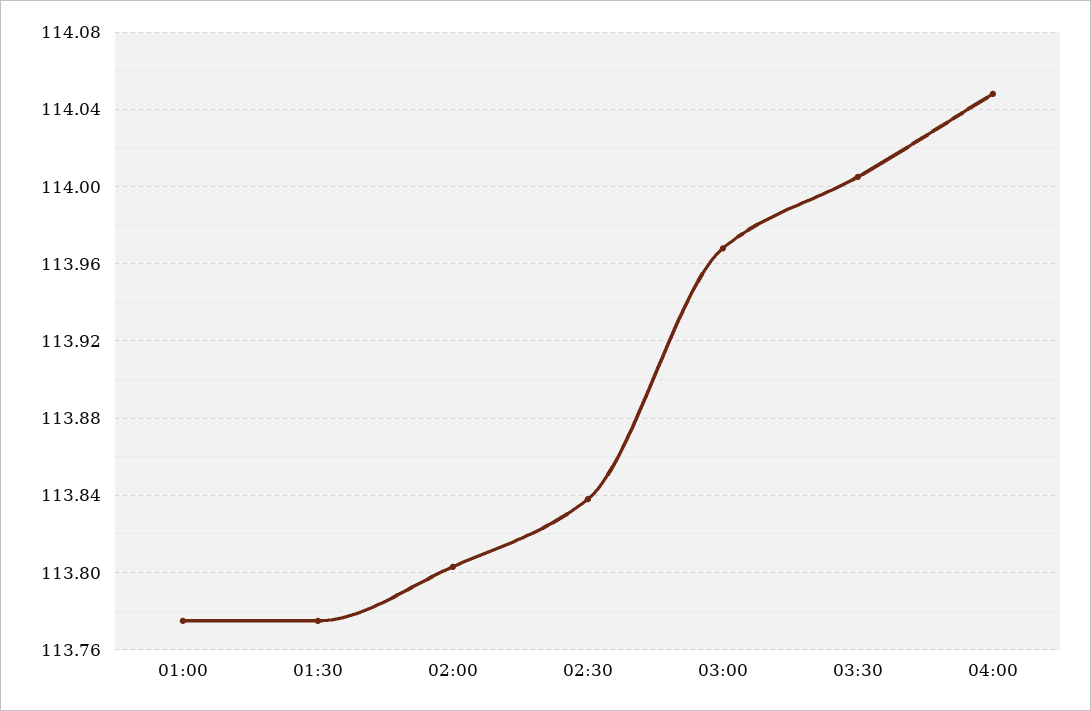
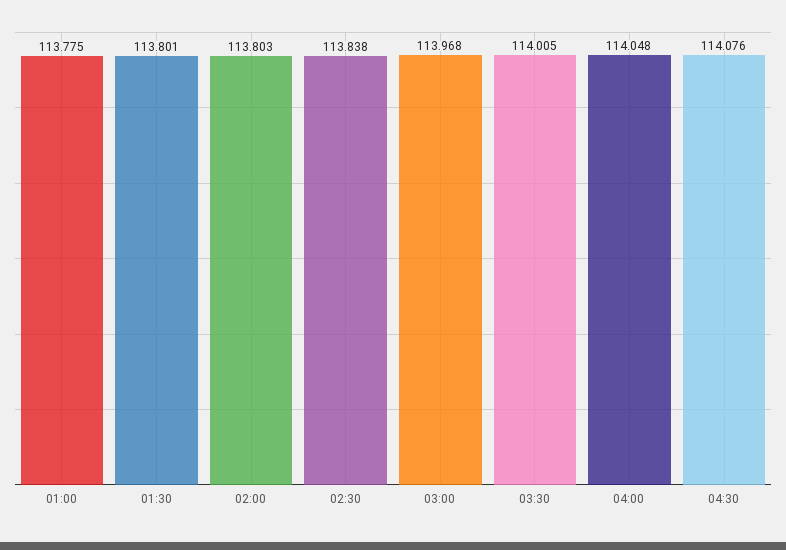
01:30: 113.775 -> 113.801
04:30: none -> 114.076

